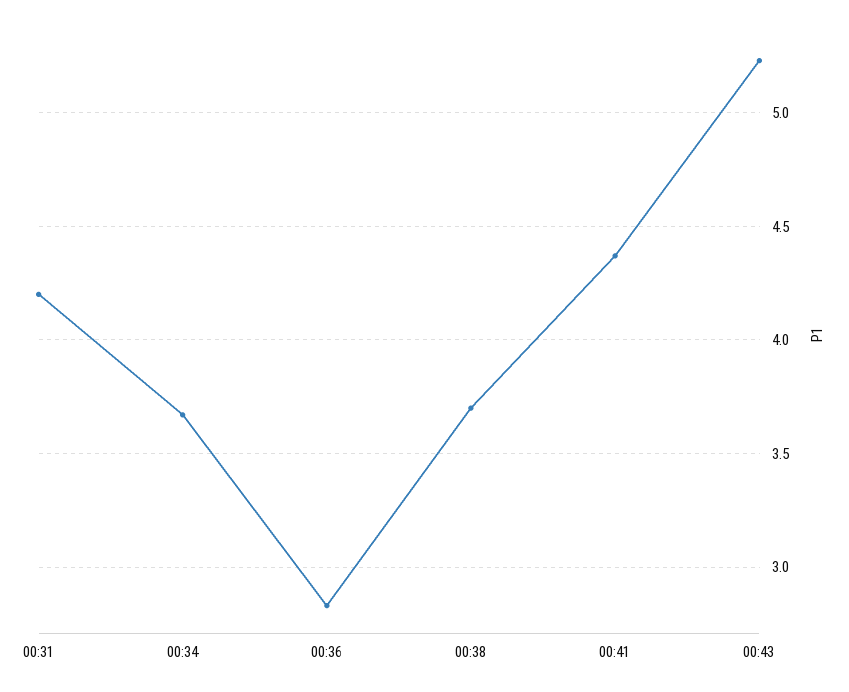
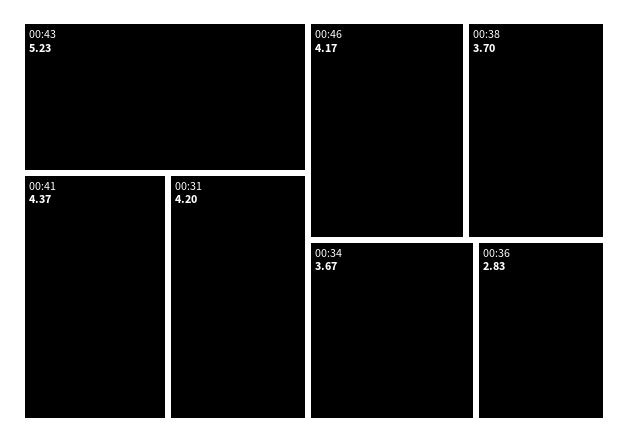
00:46: none -> 4.17

